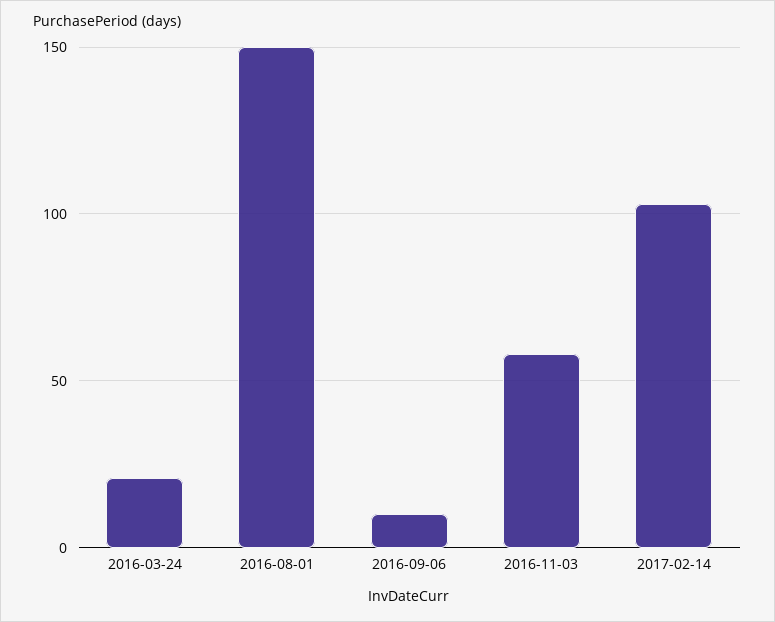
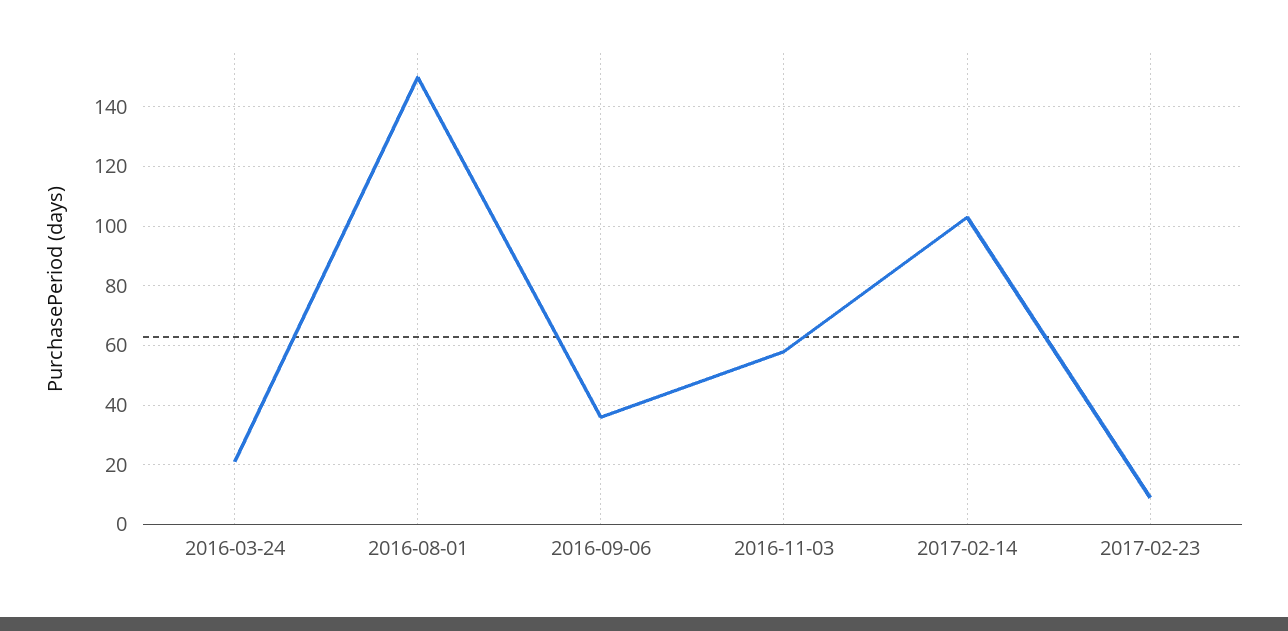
2016-09-06: 10 -> 35
2017-02-23: none -> 10

